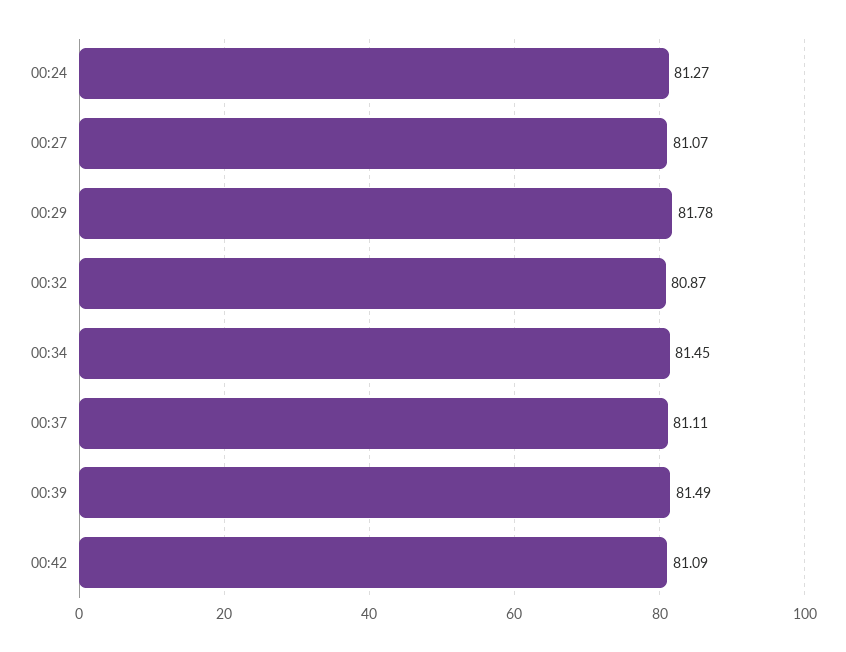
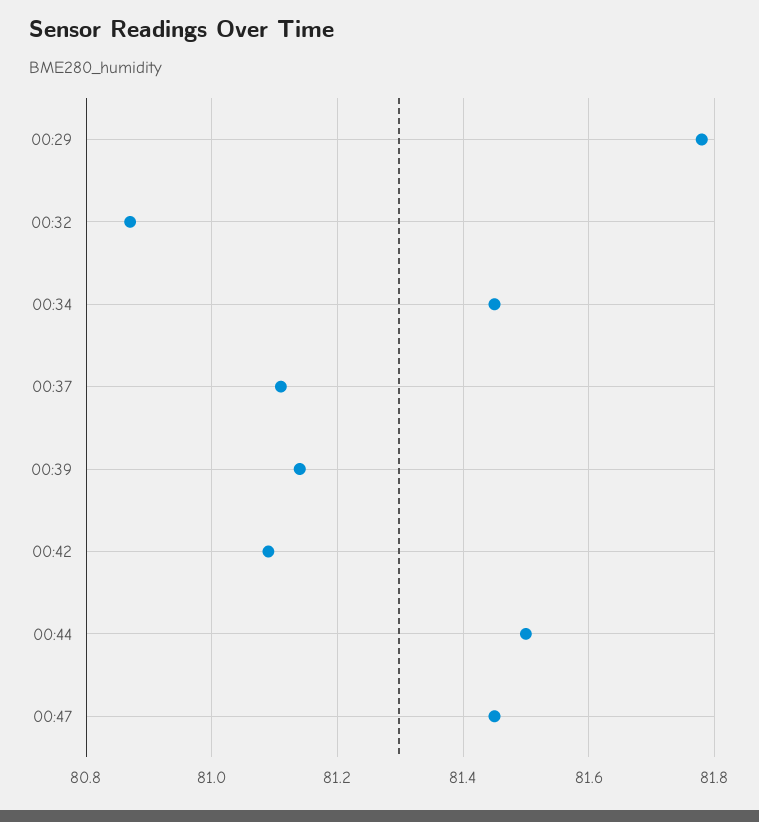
00:24: 81.27 -> none
00:27: 81.07 -> none
00:39: 81.49 -> 81.15
00:44: none -> 81.5
00:47: none -> 81.45

